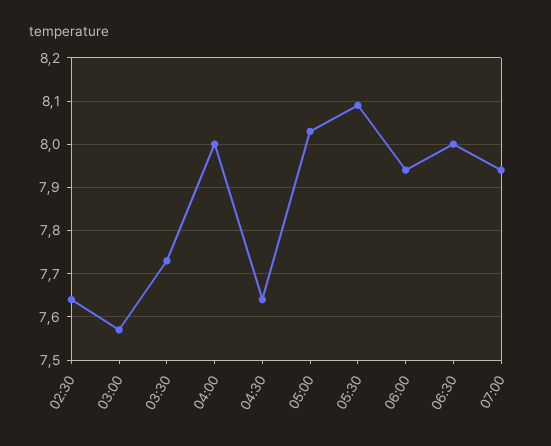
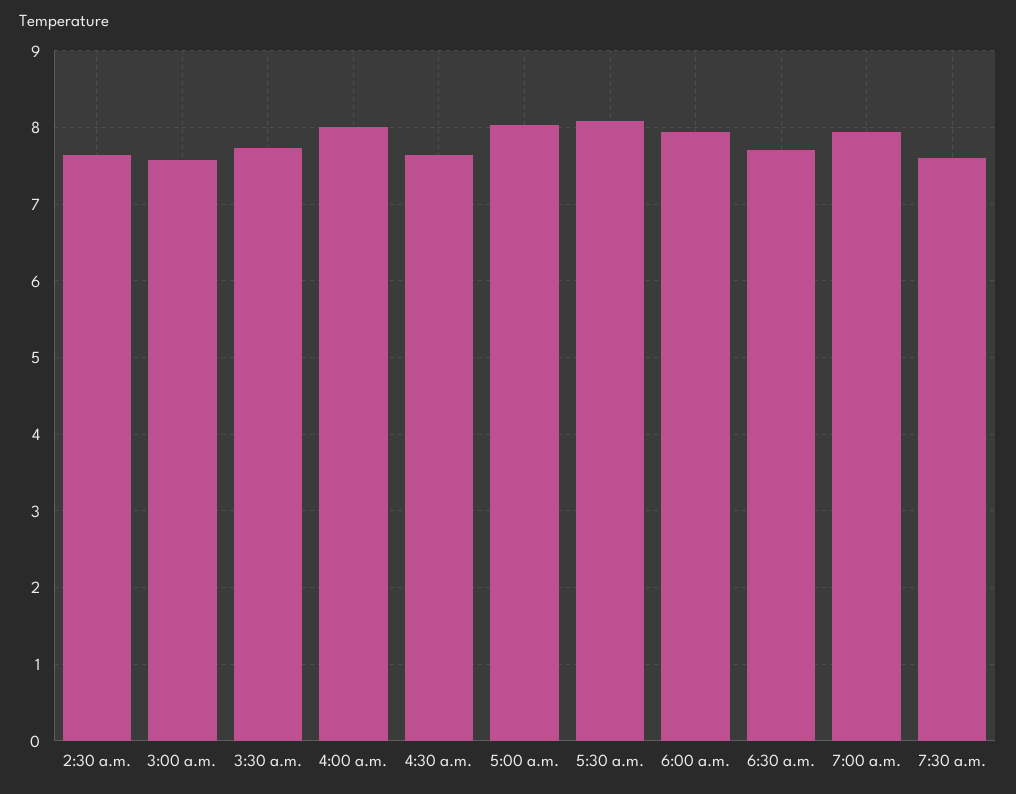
06:30: 8 -> 7.7
7:30 a.m.: none -> 7.6

